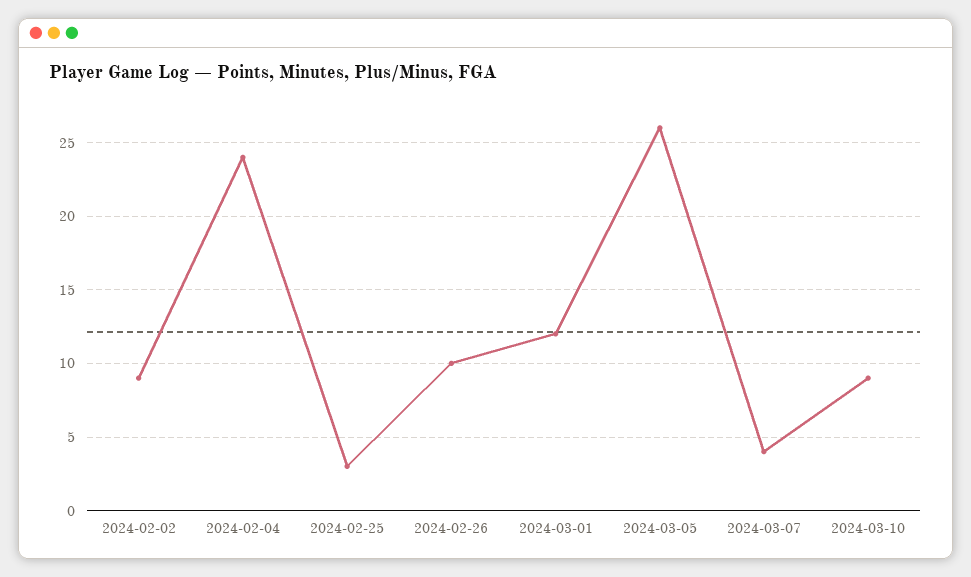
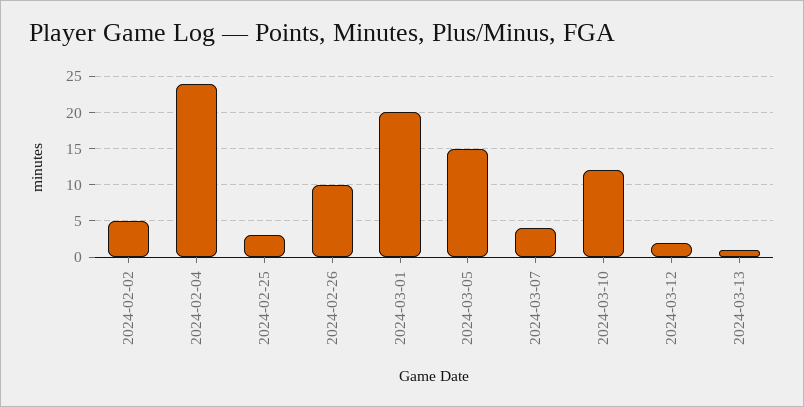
2024-02-02: 9 -> 5
2024-03-01: 12 -> 20
2024-03-05: 26 -> 15
2024-03-10: 9 -> 12
2024-03-12: none -> 2
2024-03-13: none -> 1

